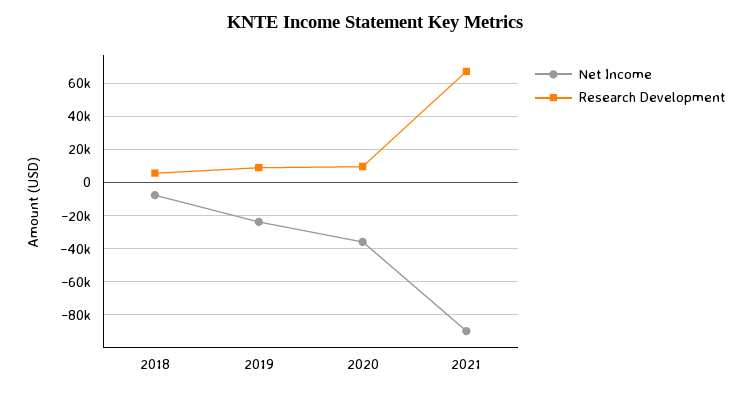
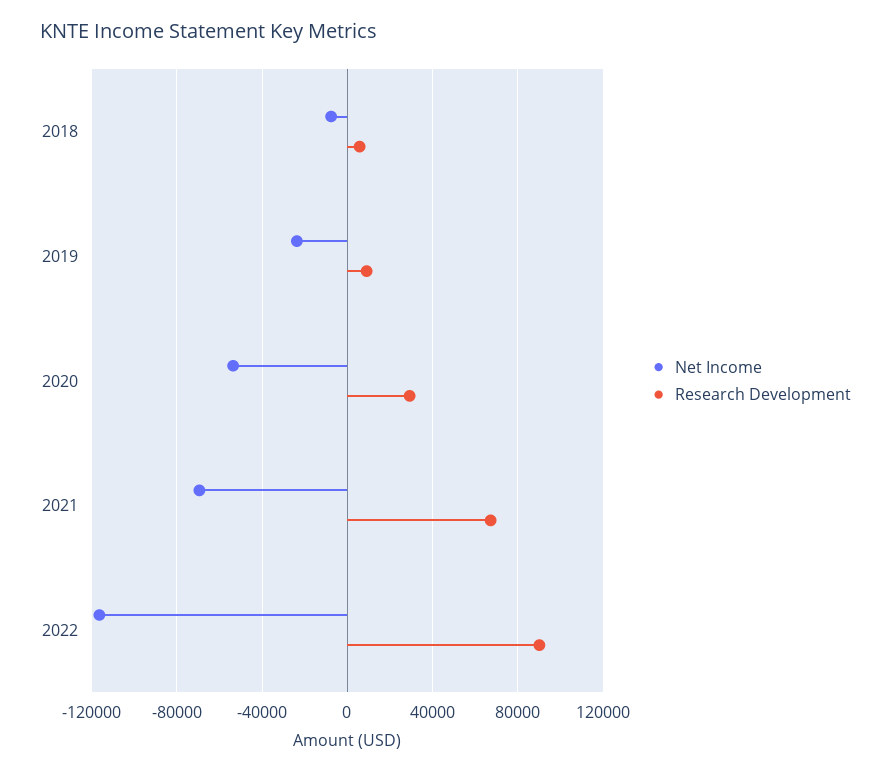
Net Income, 2020: -35000 -> -55000
Research Development, 2020: 10000 -> 30000
Net Income, 2021: -90000 -> -70000
Net Income, 2022: none -> -115000
Research Development, 2022: none -> 90000

